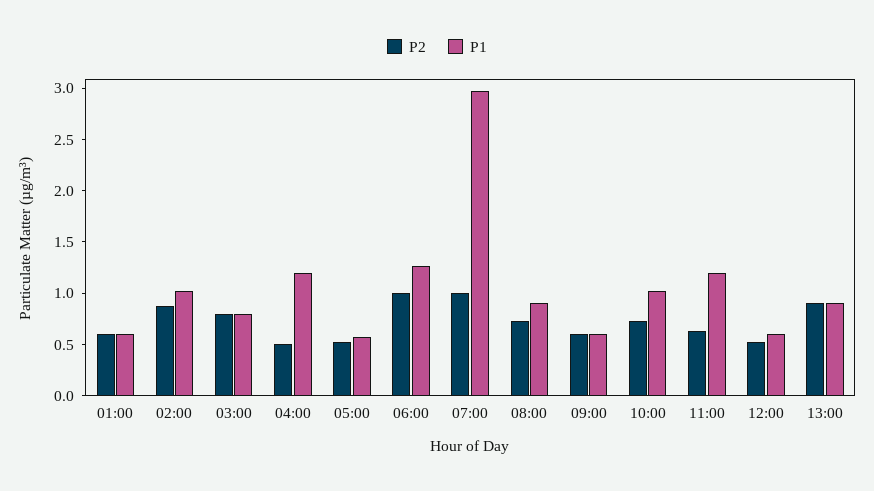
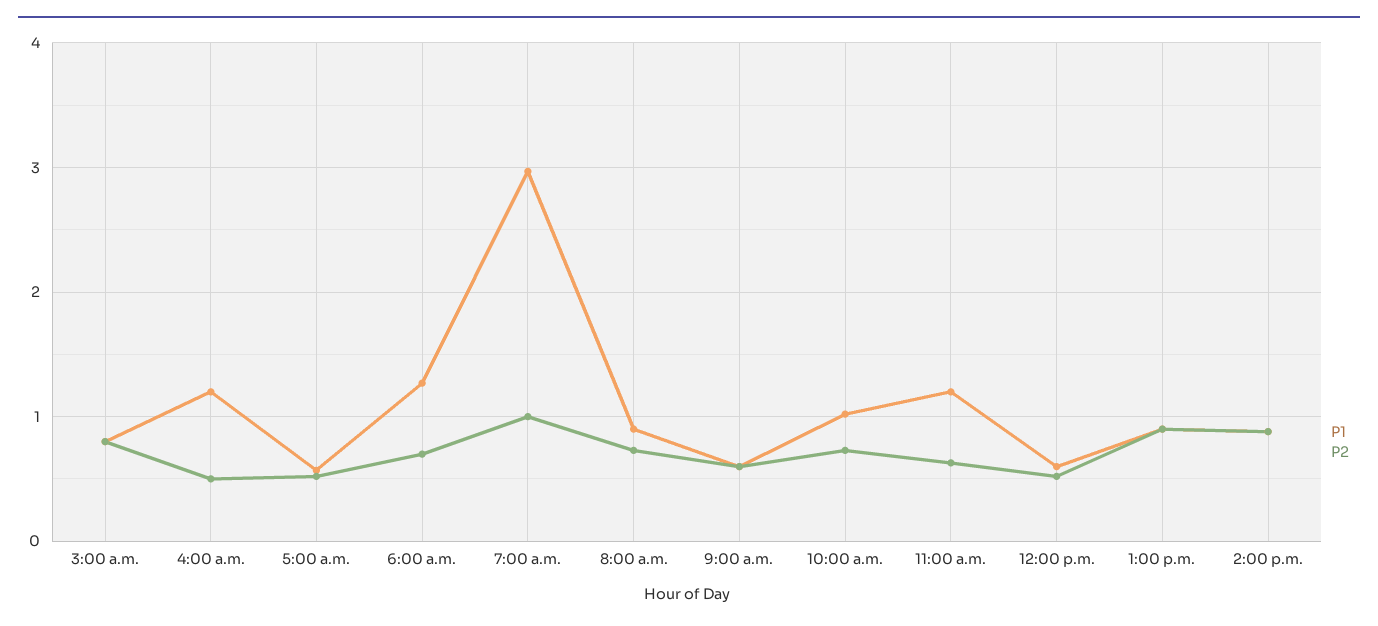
P2, 01:00: 0.6 -> none
P1, 01:00: 0.6 -> none
P2, 02:00: 0.9 -> none
P1, 02:00: 1 -> none
P2, 06:00: 1 -> 0.7
P1, 2:00 p.m.: none -> 0.9
P2, 2:00 p.m.: none -> 0.9

